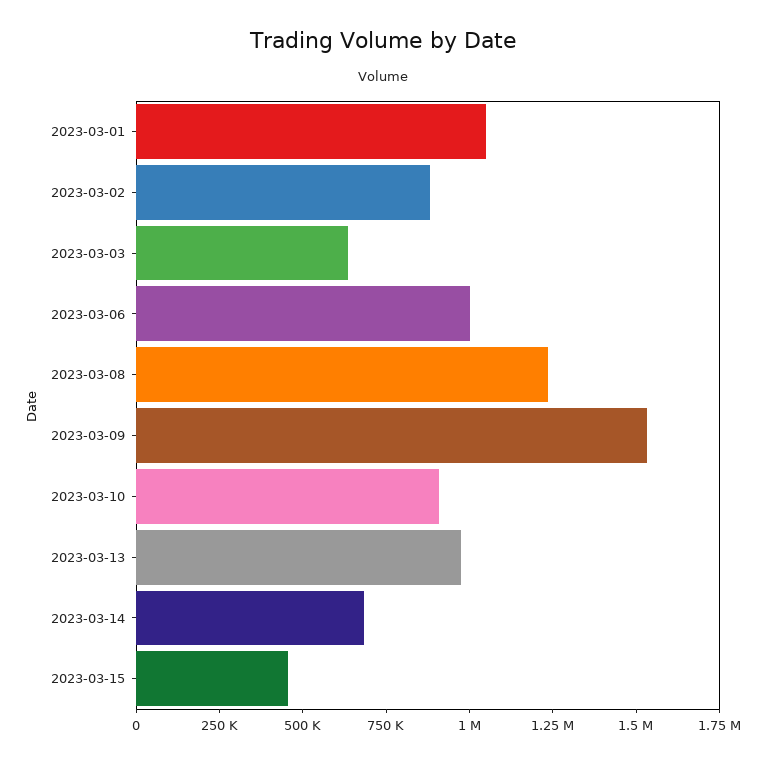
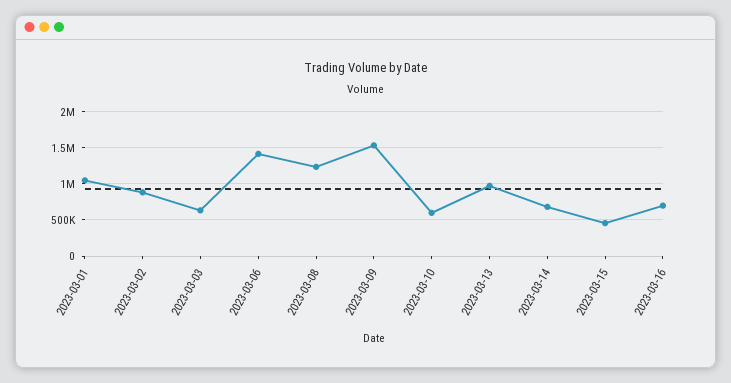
2023-03-06: 1000000 -> 1400000
2023-03-10: 900000 -> 600000
2023-03-16: none -> 700000

